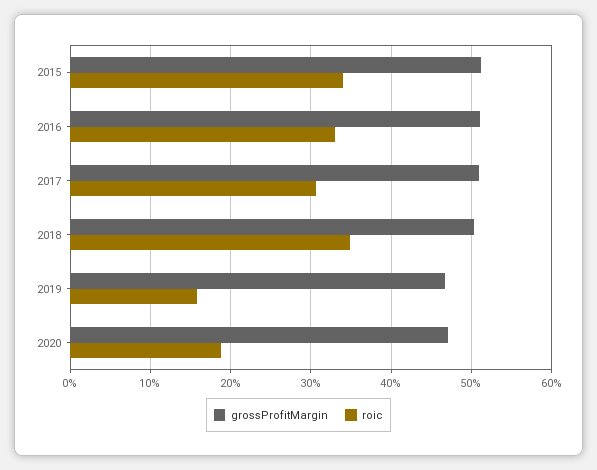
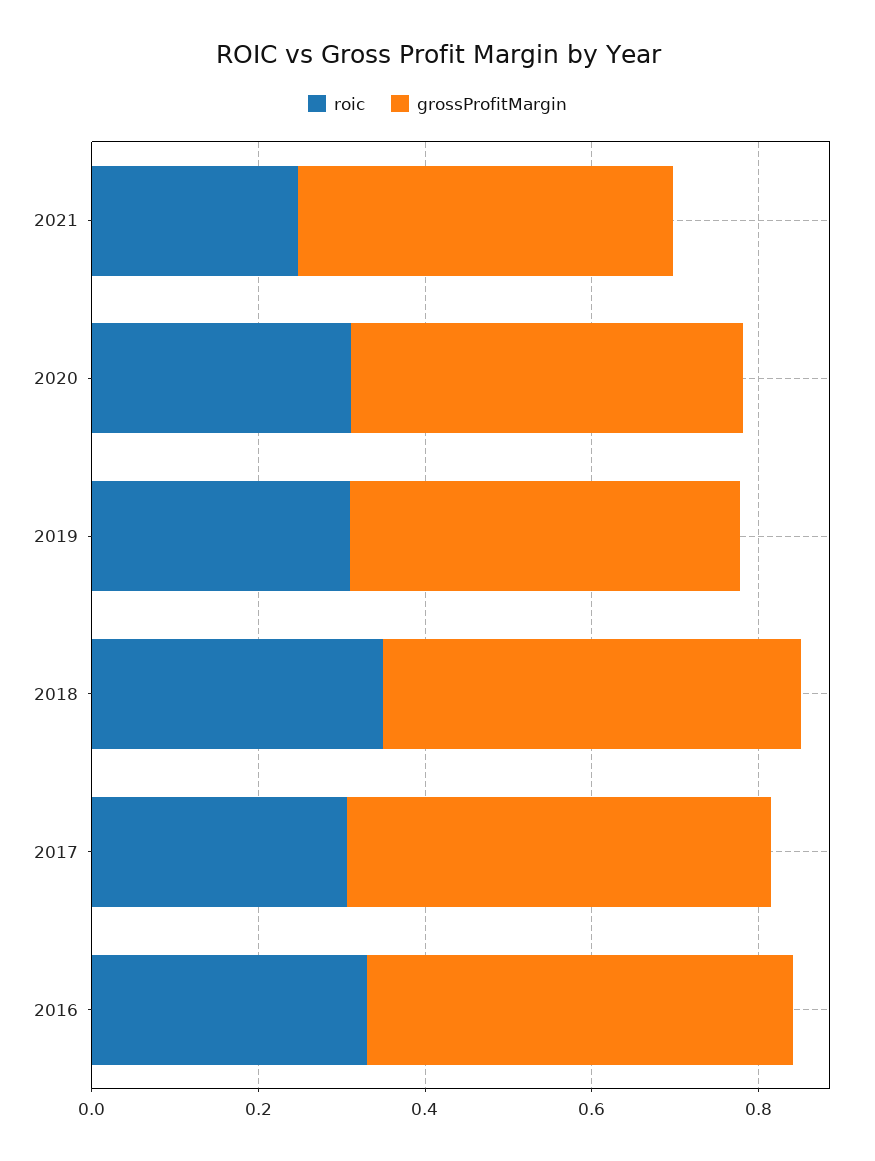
grossProfitMargin, 2015: 0.51 -> none
roic, 2015: 0.34 -> none
roic, 2019: 0.16 -> 0.3
roic, 2020: 0.19 -> 0.3
roic, 2021: none -> 0.25
grossProfitMargin, 2021: none -> 0.45

